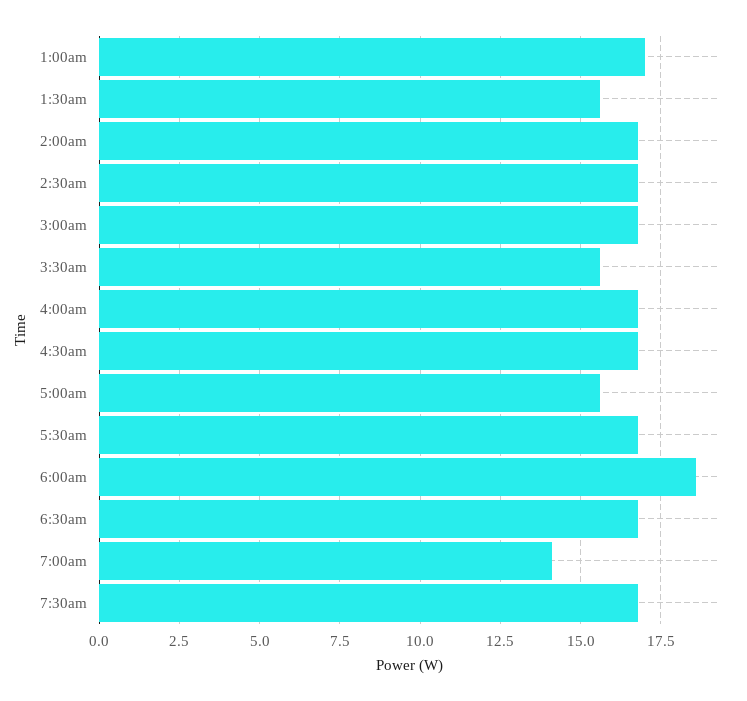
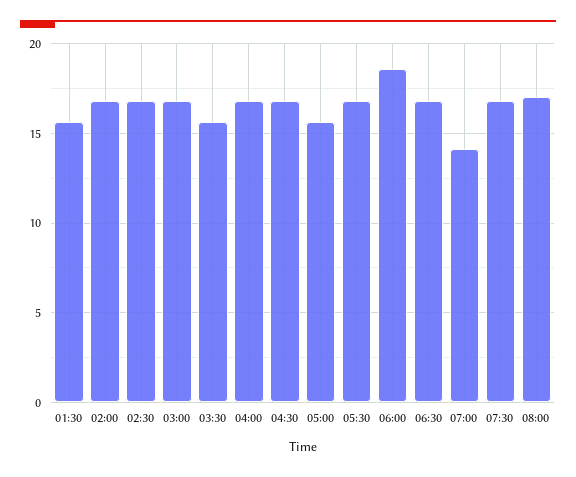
1:00am: 17 -> none
08:00: none -> 17

